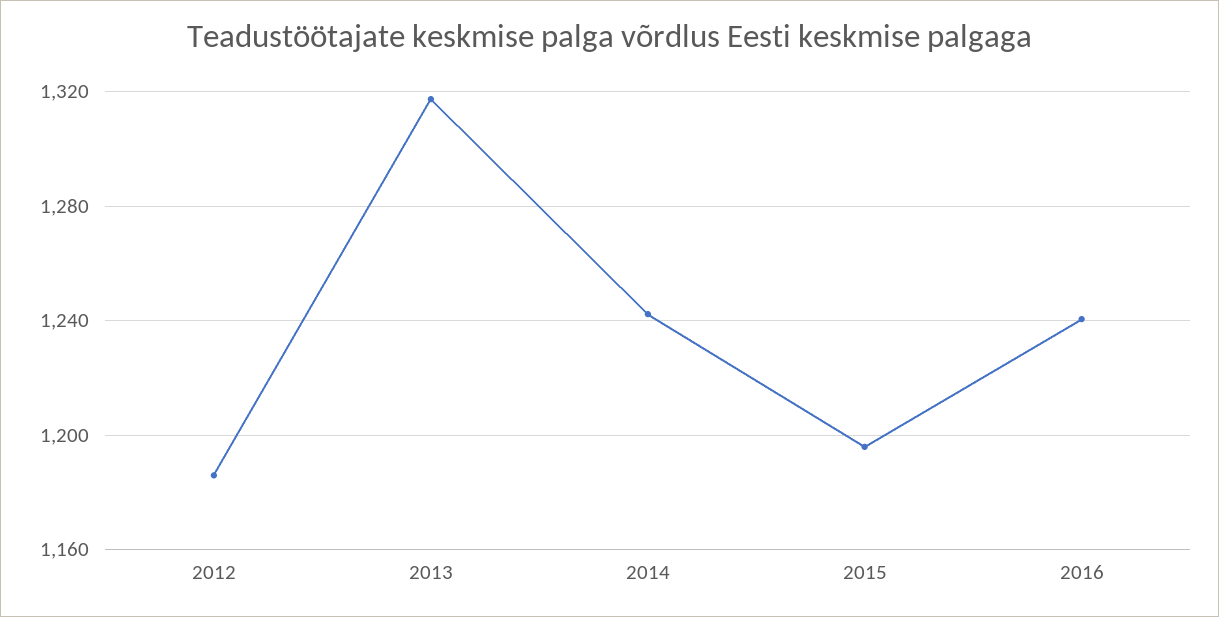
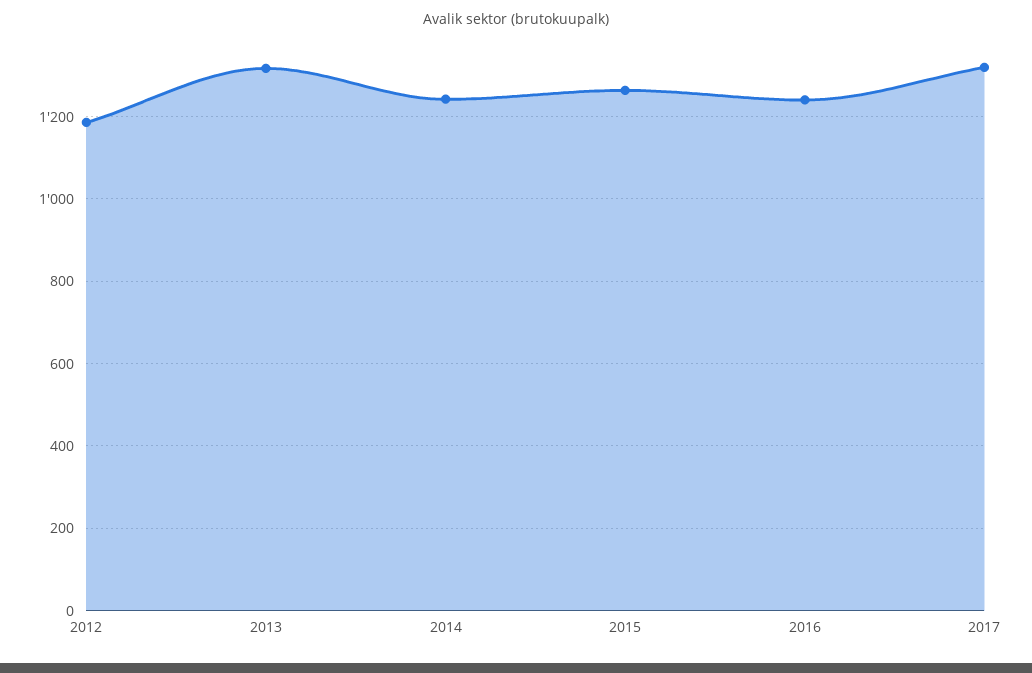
2015: 1195 -> 1260
2017: none -> 1320

